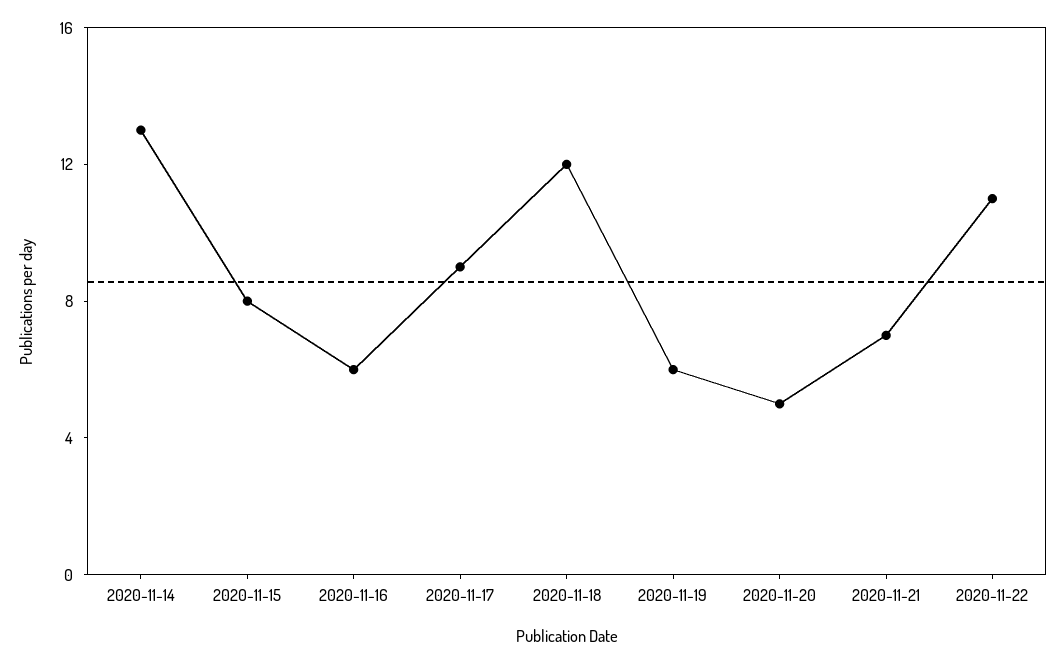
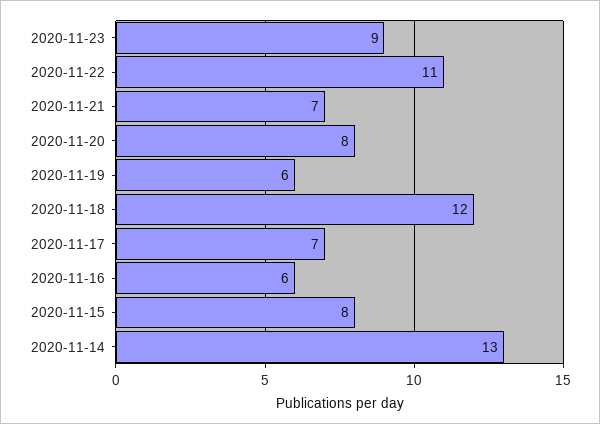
2020-11-17: 9 -> 7
2020-11-20: 5 -> 8
2020-11-23: none -> 9

